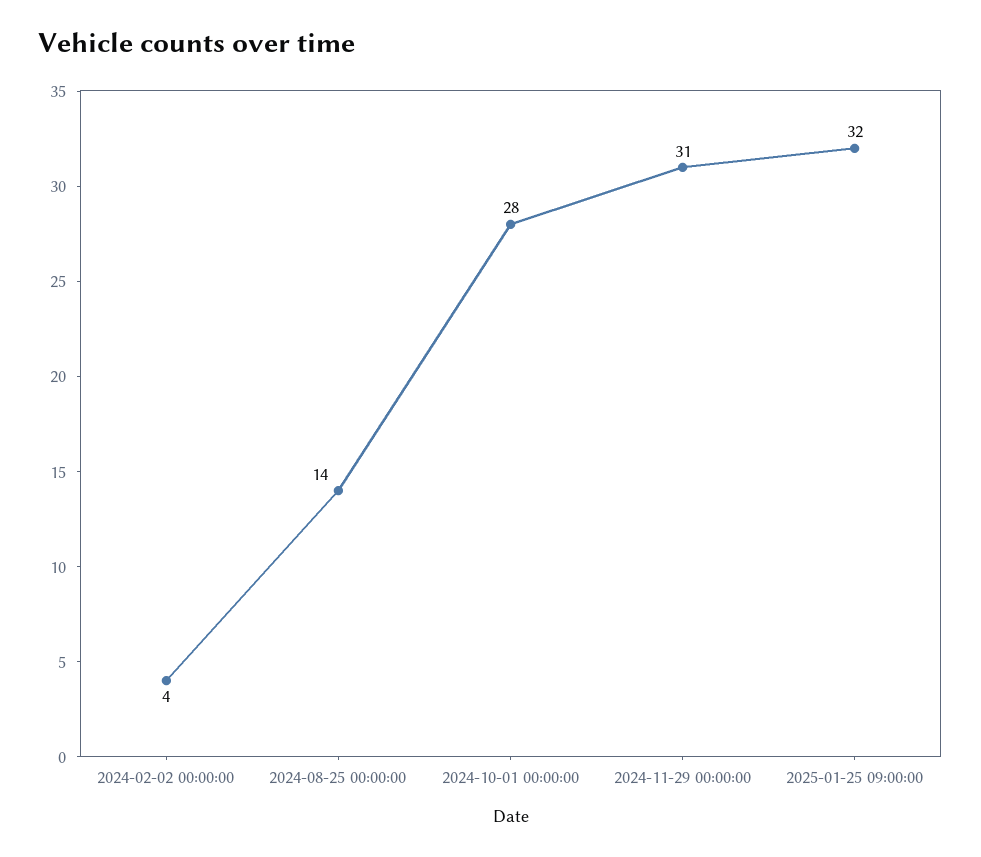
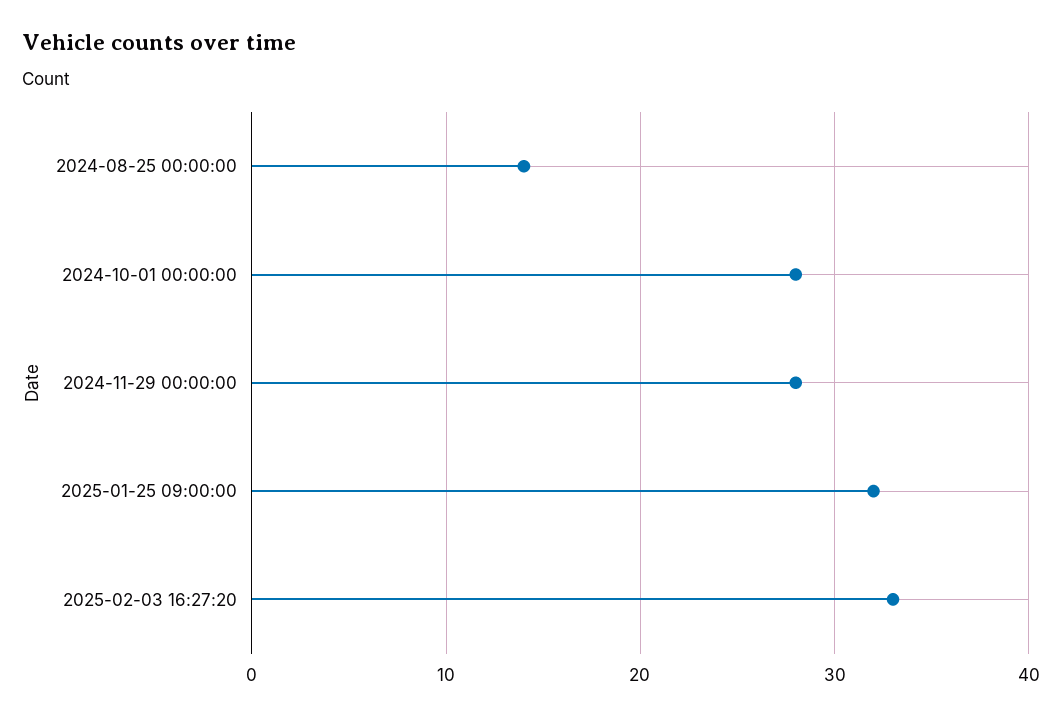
2024-02-02 00:00:00: 4 -> none
2024-11-29 00:00:00: 31 -> 28
2025-02-03 16:27:20: none -> 33

